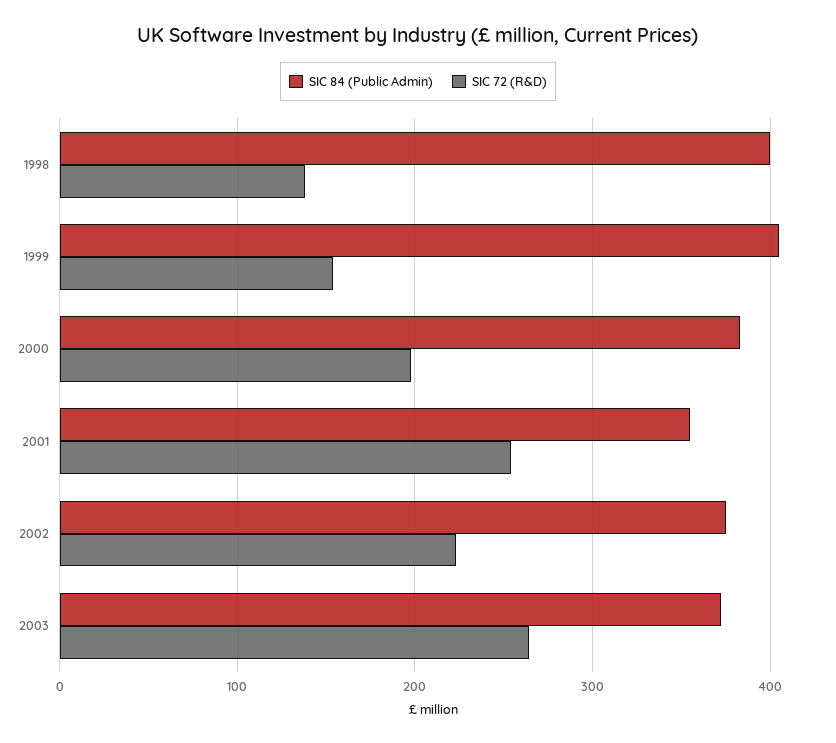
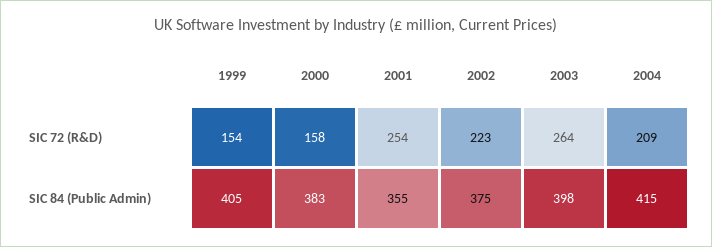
SIC 84 (Public Admin), 1998: 400 -> none
SIC 72 (R&D), 1998: 140 -> none
SIC 72 (R&D), 2000: 200 -> 158
SIC 84 (Public Admin), 2003: 370 -> 398
SIC 72 (R&D), 2004: none -> 209
SIC 84 (Public Admin), 2004: none -> 415

